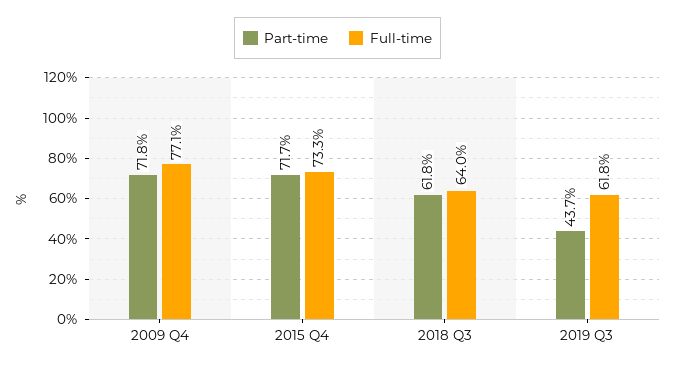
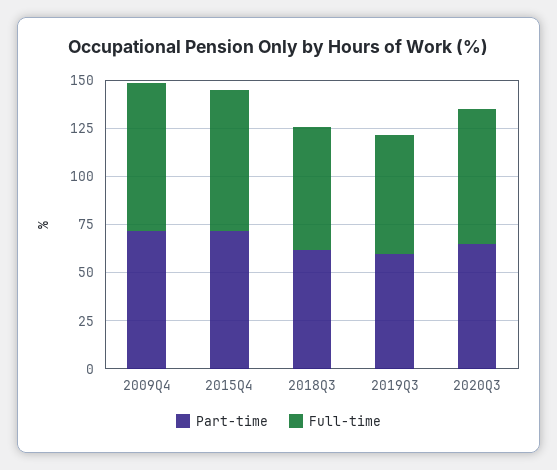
Part-time, 2019 Q3: 43.7 -> 60
Part-time, 2020Q3: none -> 65
Full-time, 2020Q3: none -> 70

